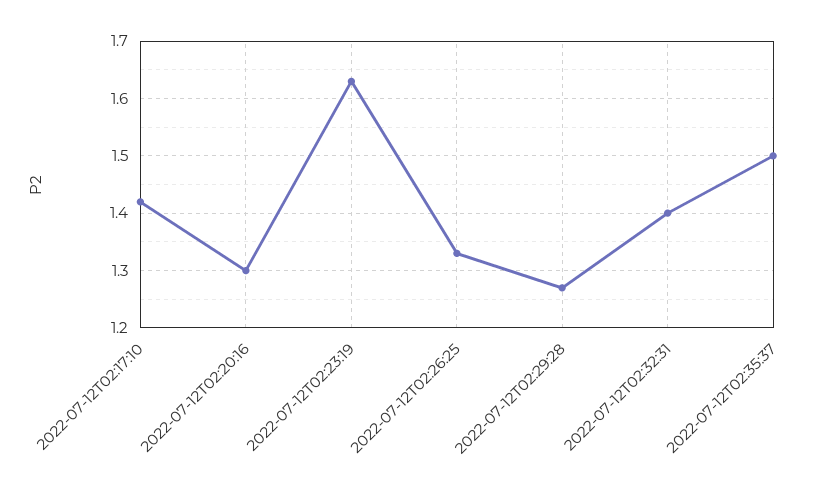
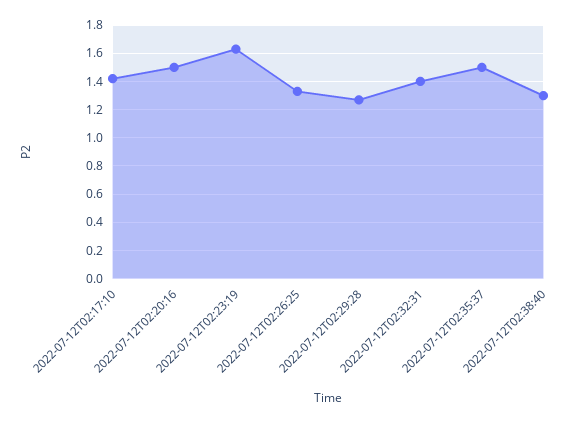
2022-07-12T02:20:16: 1.3 -> 1.5
2022-07-12T02:38:40: none -> 1.3

